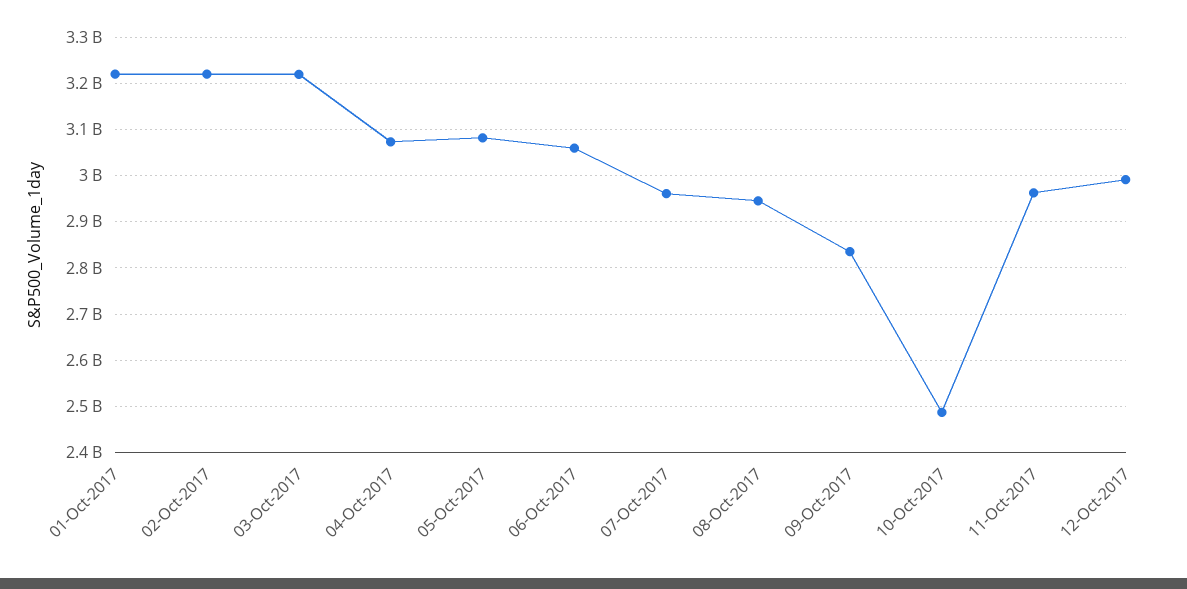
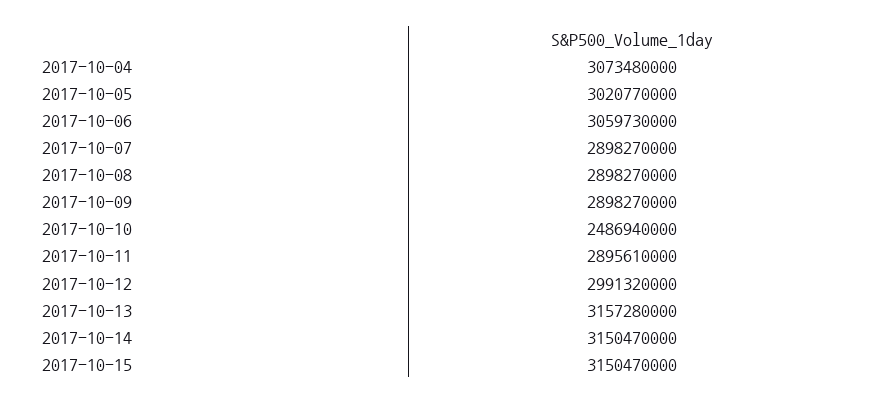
01-Oct-2017: 3220000000 -> none
02-Oct-2017: 3220000000 -> none
03-Oct-2017: 3220000000 -> none
05-Oct-2017: 3080000000 -> 3020770000
07-Oct-2017: 2960000000 -> 2898270000
08-Oct-2017: 2940000000 -> 2898270000
09-Oct-2017: 2840000000 -> 2898270000
11-Oct-2017: 2960000000 -> 2895610000
2017-10-13: none -> 3157280000
2017-10-14: none -> 3150470000
2017-10-15: none -> 3150470000

